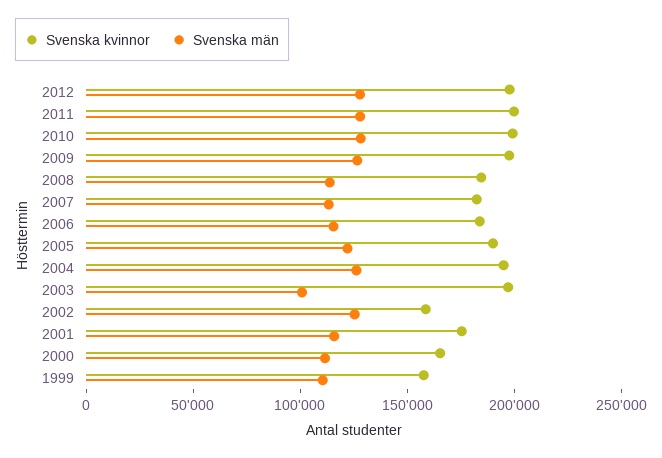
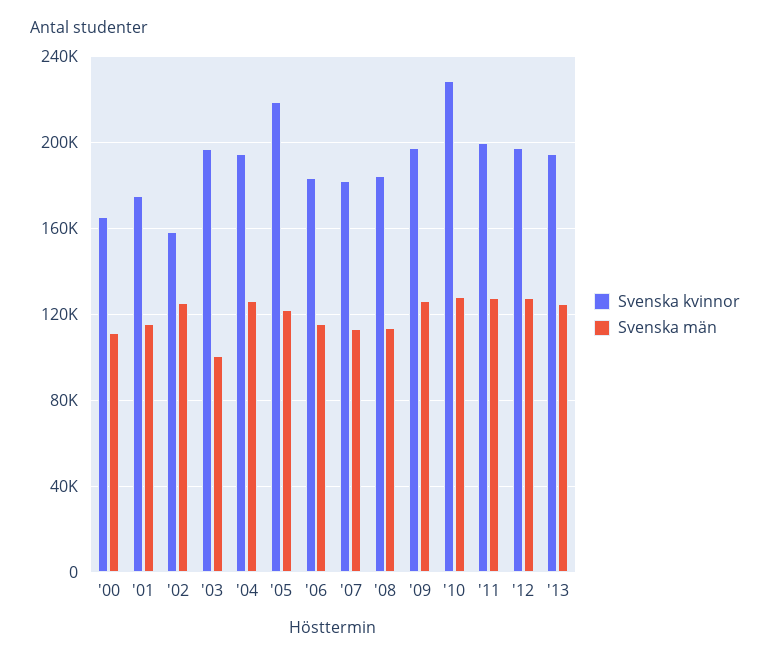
Svenska kvinnor, 2010: 200000 -> 230000
Svenska kvinnor, 2005: 190000 -> 220000
Svenska kvinnor, 1999: 160000 -> none
Svenska män, 1999: 110000 -> none
Svenska kvinnor, '13: none -> 195000
Svenska män, '13: none -> 125000

